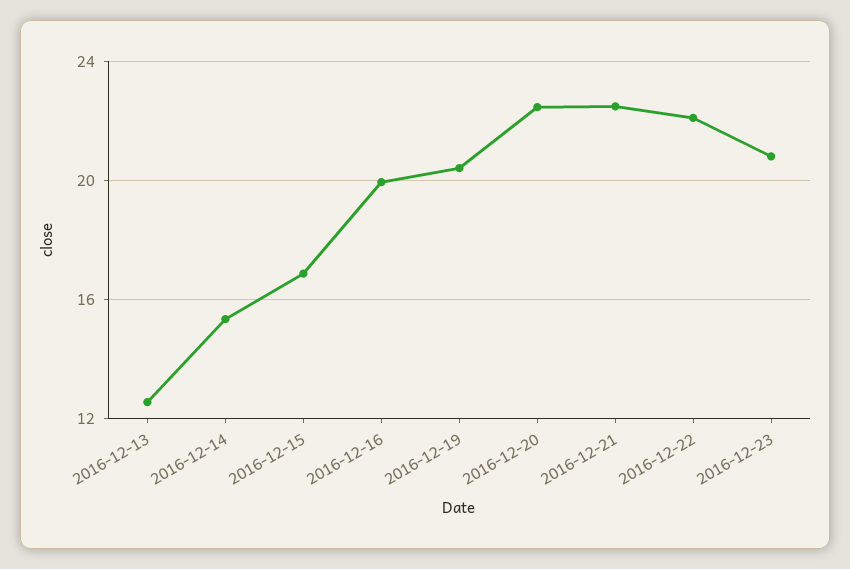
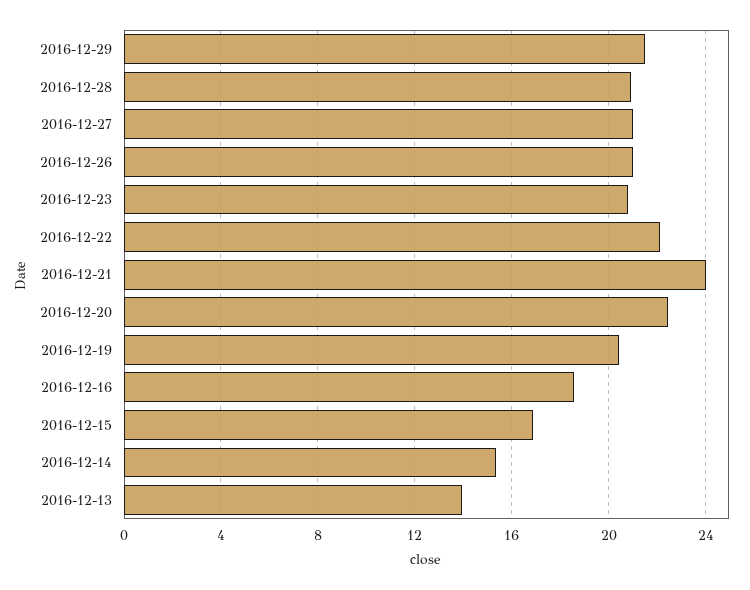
2016-12-13: 12.5 -> 14
2016-12-16: 20 -> 18.5
2016-12-21: 22.5 -> 24
2016-12-29: none -> 21.5
2016-12-28: none -> 21
2016-12-27: none -> 21
2016-12-26: none -> 21

